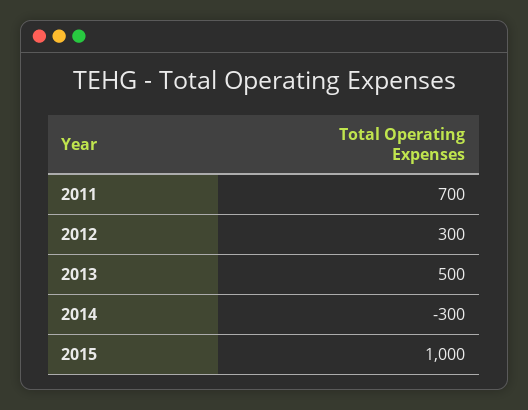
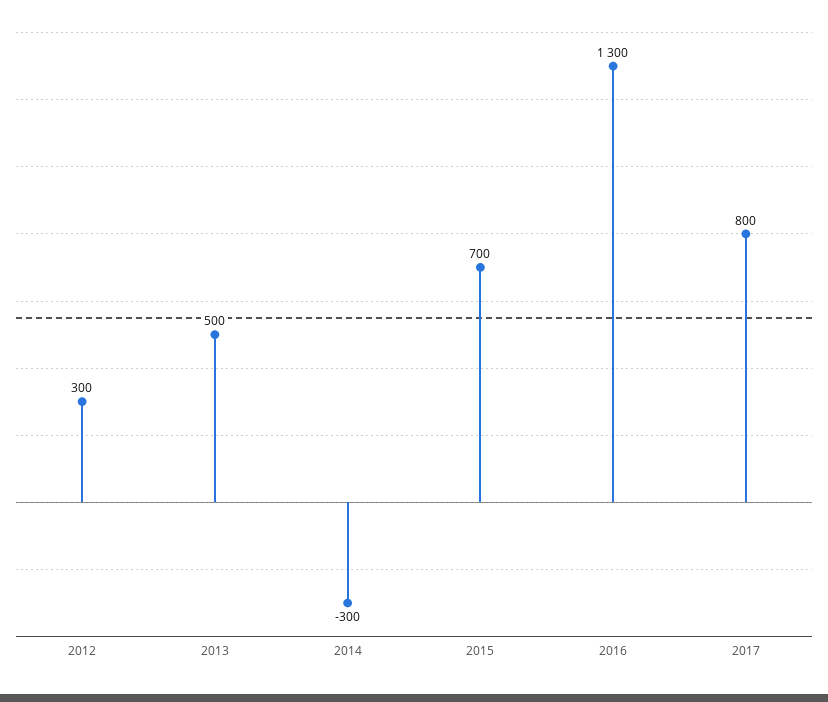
2011: 700 -> none
2015: 1000 -> 700
2016: none -> 1300
2017: none -> 800

